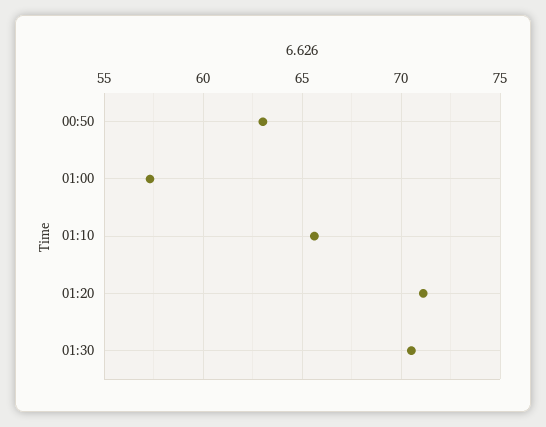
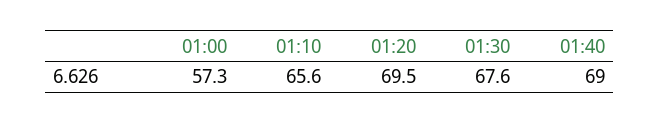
00:50: 63 -> none
01:20: 71 -> 69.5
01:30: 70.5 -> 67.6
01:40: none -> 69

